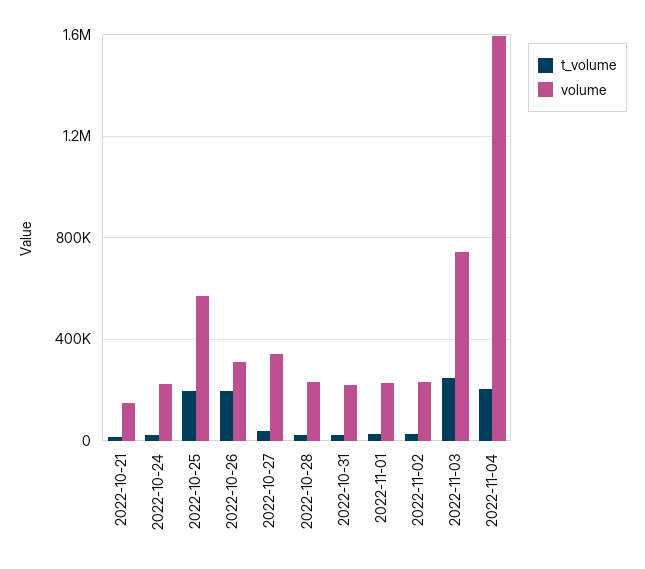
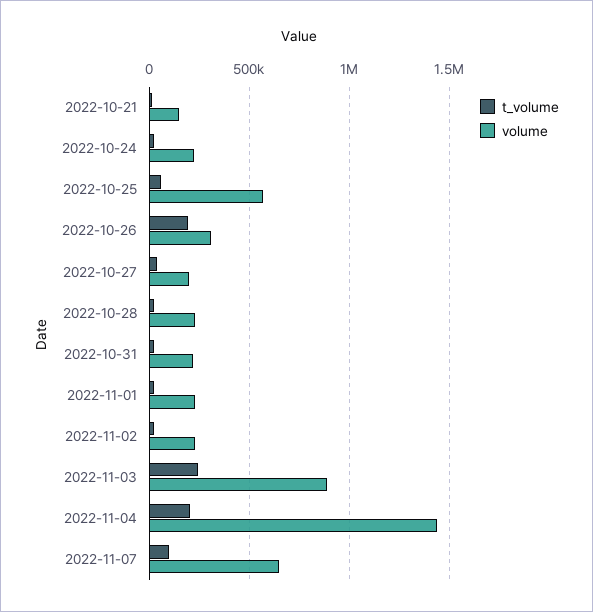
t_volume, 2022-10-25: 200000 -> 50000
volume, 2022-10-27: 350000 -> 200000
volume, 2022-11-03: 750000 -> 900000
volume, 2022-11-04: 1600000 -> 1450000
t_volume, 2022-11-07: none -> 100000
volume, 2022-11-07: none -> 650000

